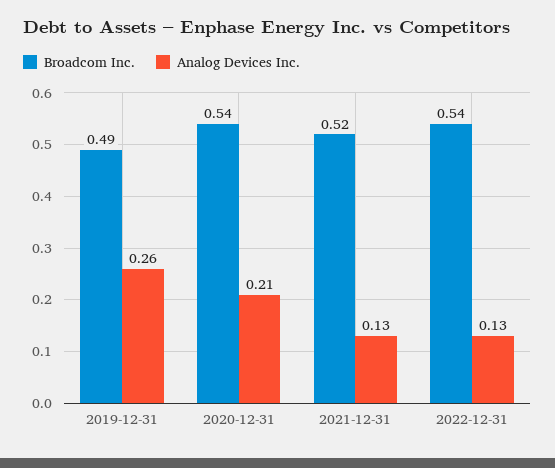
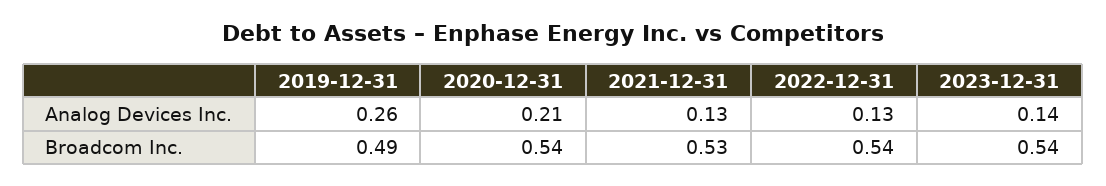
Broadcom Inc., 2021-12-31: 0.52 -> 0.53
Analog Devices Inc., 2023-12-31: none -> 0.14
Broadcom Inc., 2023-12-31: none -> 0.54

